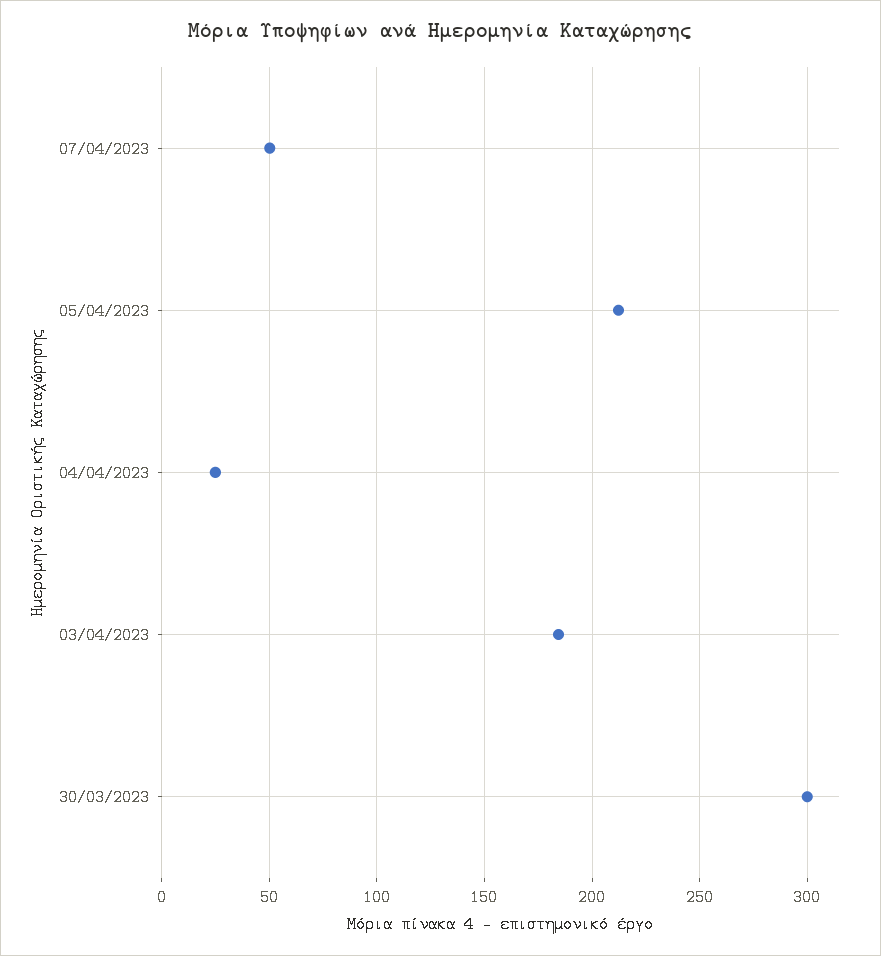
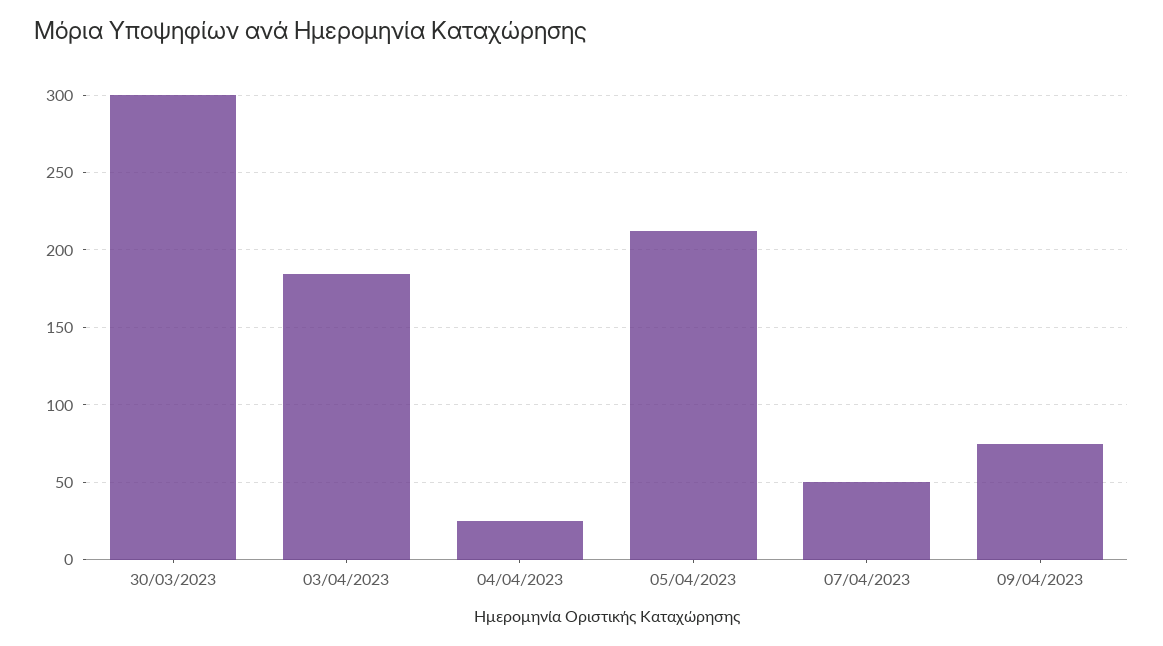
09/04/2023: none -> 75

